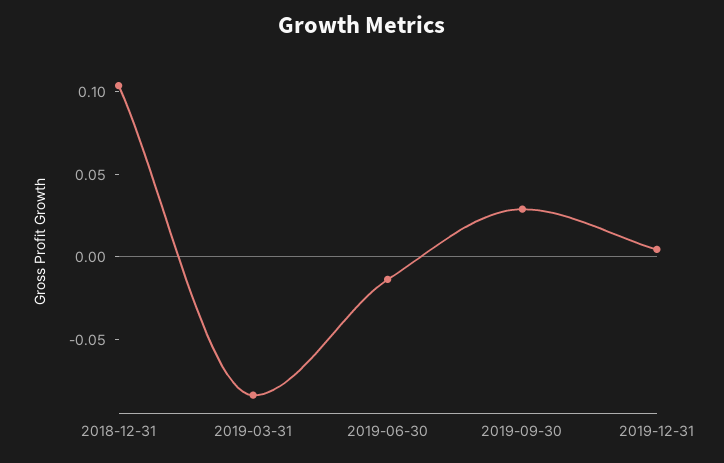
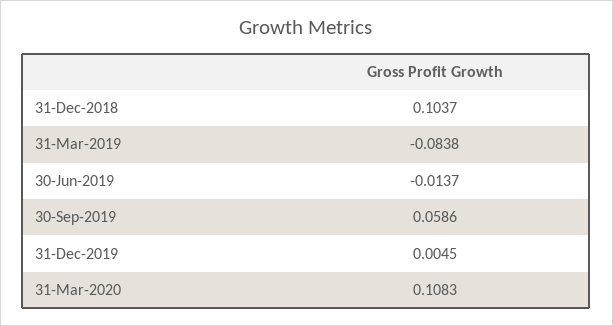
2019-09-30: 0.03 -> 0.0586
31-Mar-2020: none -> 0.1083

